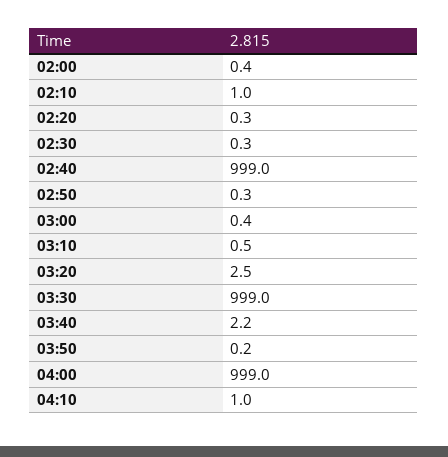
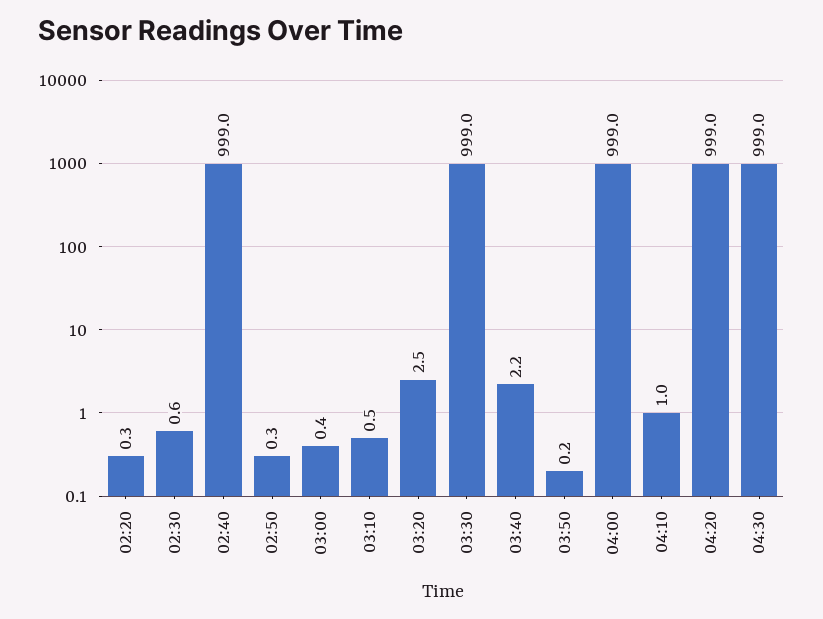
02:00: 0.4 -> none
02:10: 1 -> none
02:30: 0.3 -> 0.6
04:20: none -> 999
04:30: none -> 999

